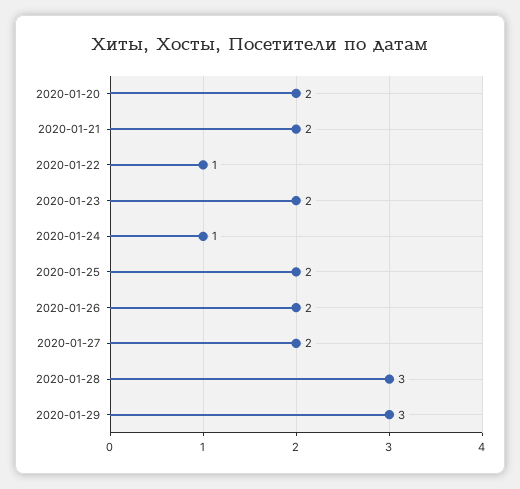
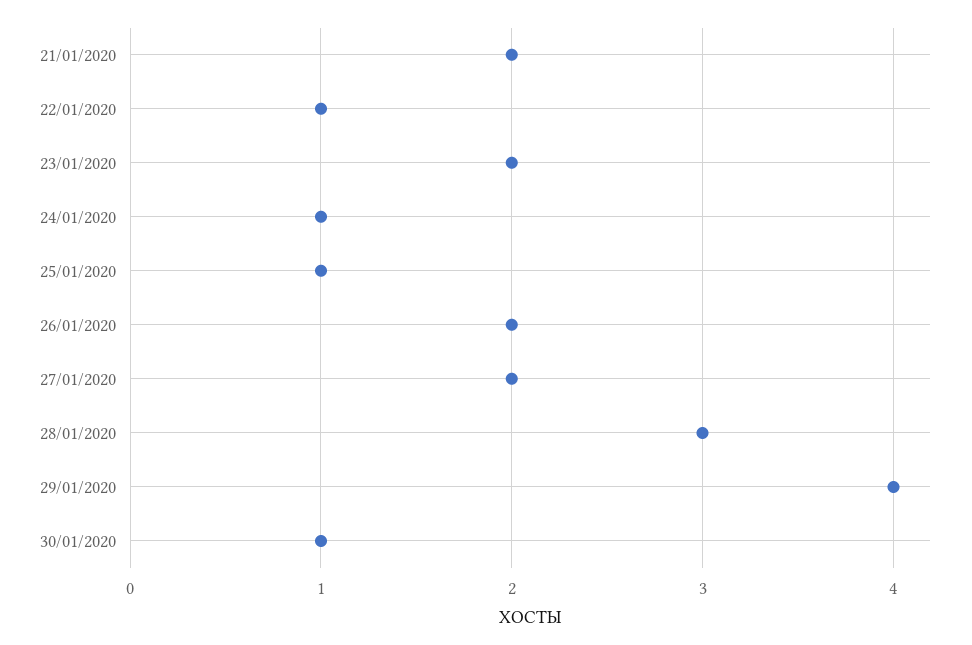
2020-01-20: 2 -> none
2020-01-25: 2 -> 1
2020-01-29: 3 -> 4
30/01/2020: none -> 1

